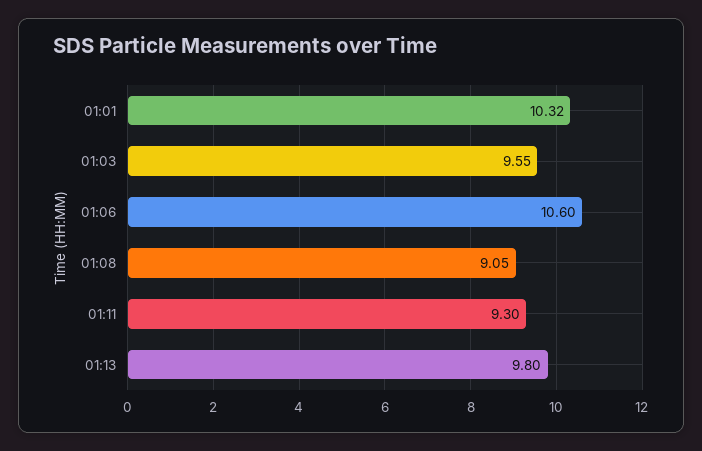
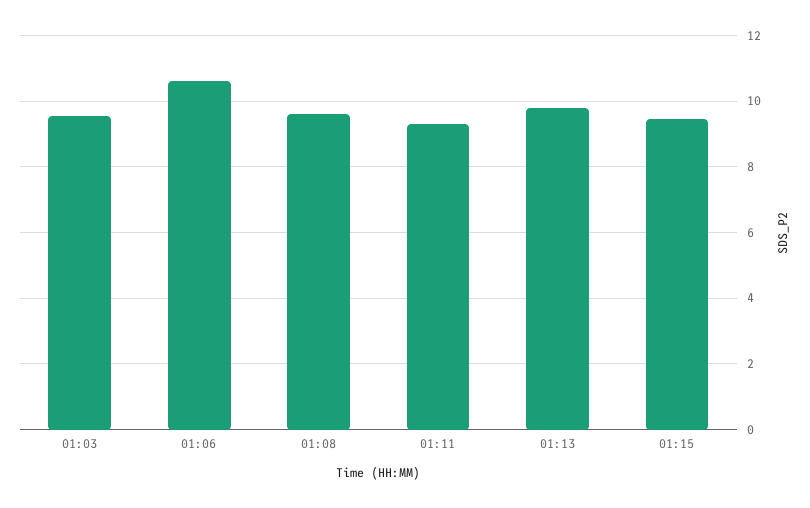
01:01: 10.32 -> none
01:08: 9.05 -> 9.6
01:15: none -> 9.4

